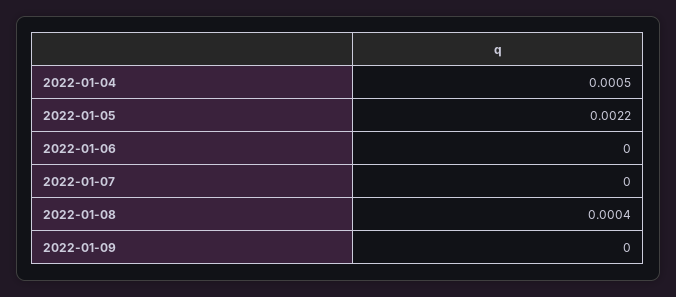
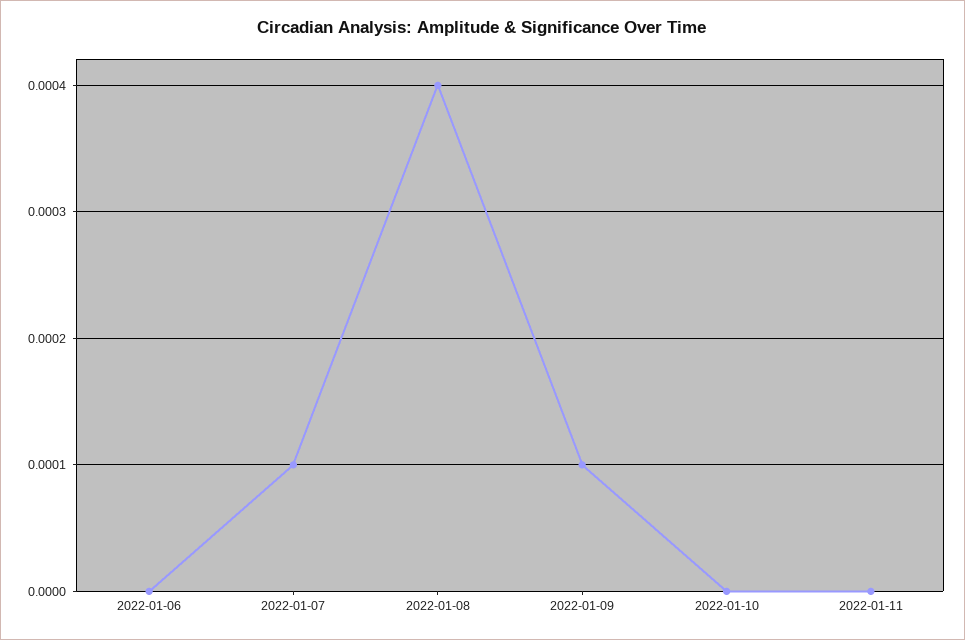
2022-01-04: 0.0005 -> none
2022-01-05: 0.0022 -> none
2022-01-07: 0 -> 0.0001
2022-01-09: 0 -> 0.0001
2022-01-10: none -> 0
2022-01-11: none -> 0

